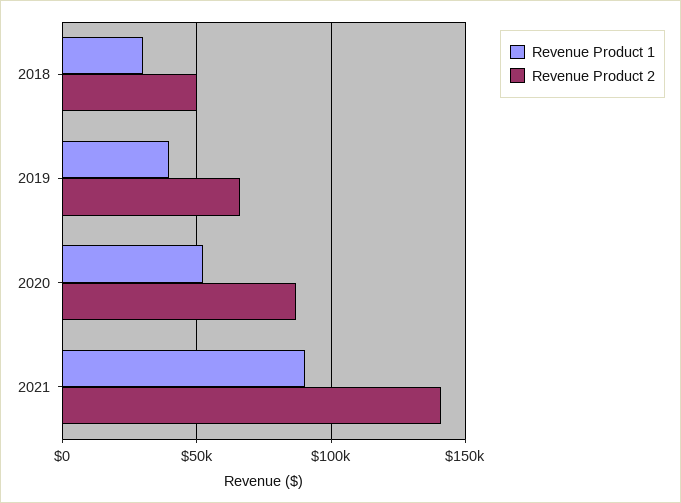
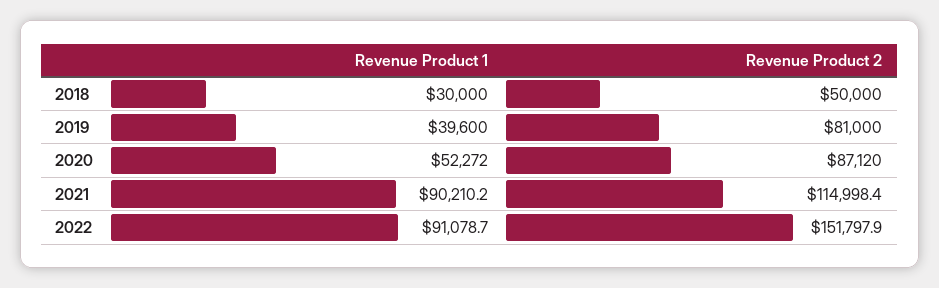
Revenue Product 2, 2019: 65000 -> 81000
Revenue Product 2, 2021: 140000 -> 114998.4
Revenue Product 1, 2022: none -> 91078.7
Revenue Product 2, 2022: none -> 151797.9

